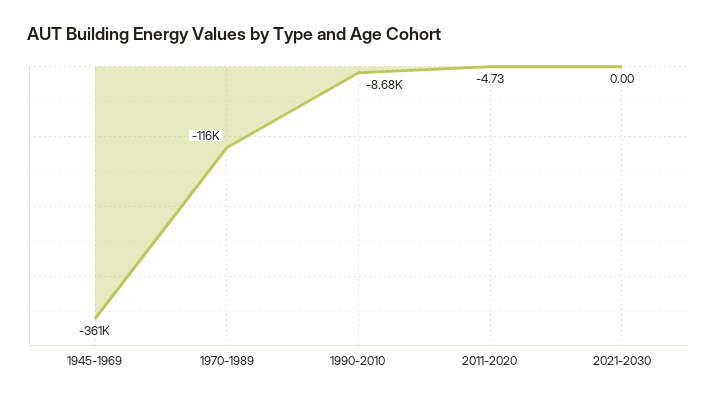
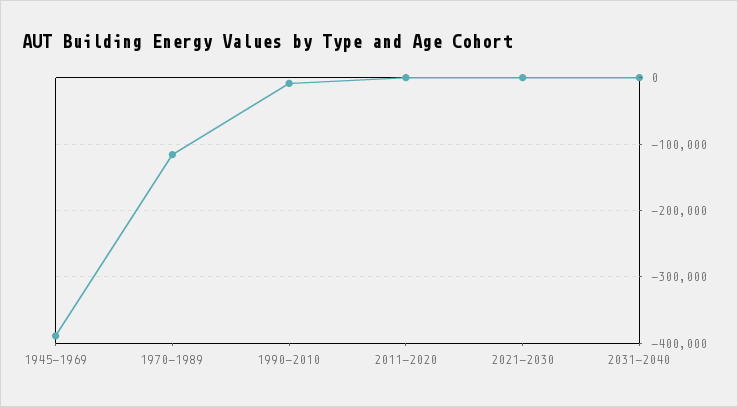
1945-1969: -361000 -> -390000
2031-2040: none -> 0

